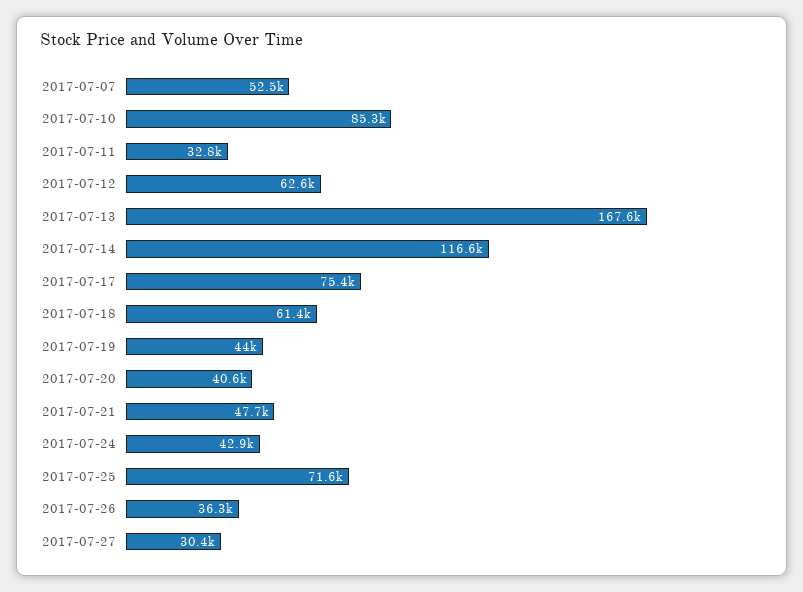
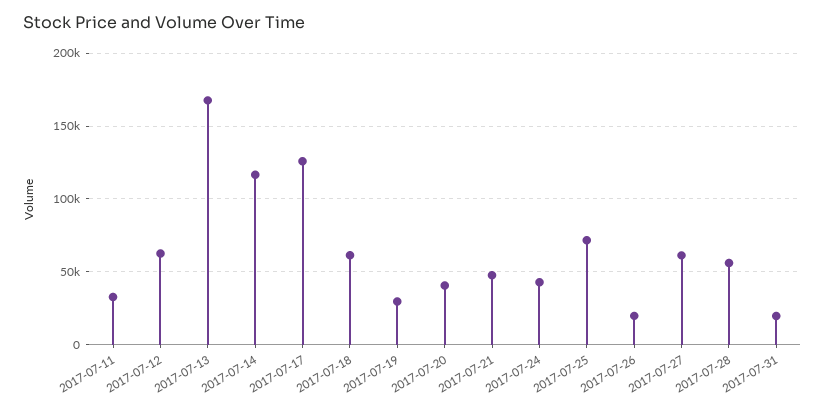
2017-07-07: 52500 -> none
2017-07-10: 85300 -> none
2017-07-17: 75400 -> 125000
2017-07-19: 44000 -> 30000
2017-07-26: 36300 -> 20000
2017-07-27: 30400 -> 60000
2017-07-28: none -> 55000
2017-07-31: none -> 20000

